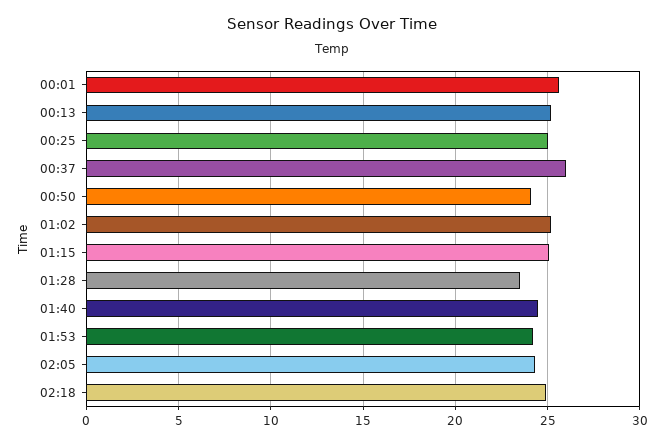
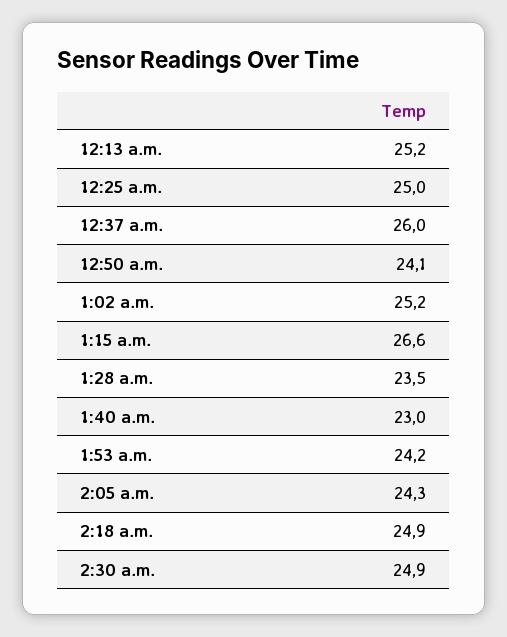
00:01: 25.5 -> none
01:15: 25 -> 26.6
01:40: 24.5 -> 23
2:30 a.m.: none -> 24.9

